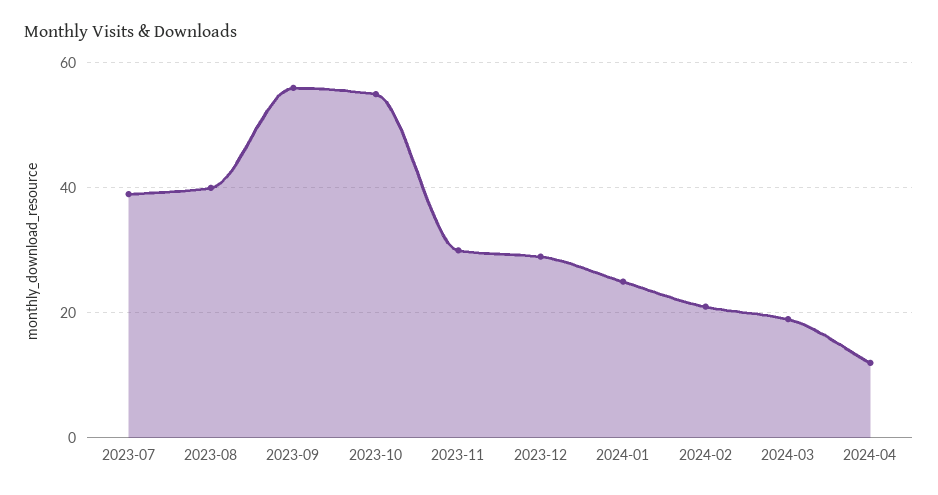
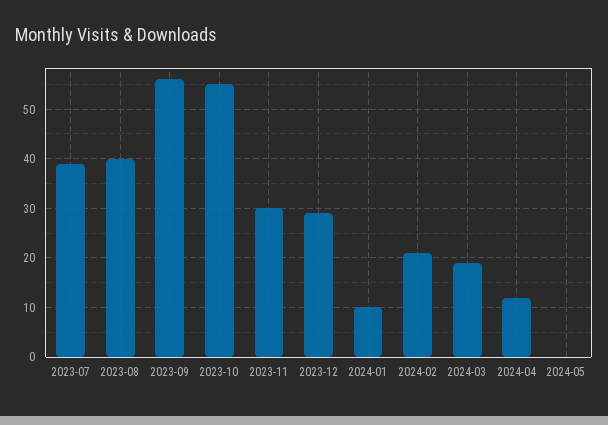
2024-01: 25 -> 10
2024-05: none -> 0

